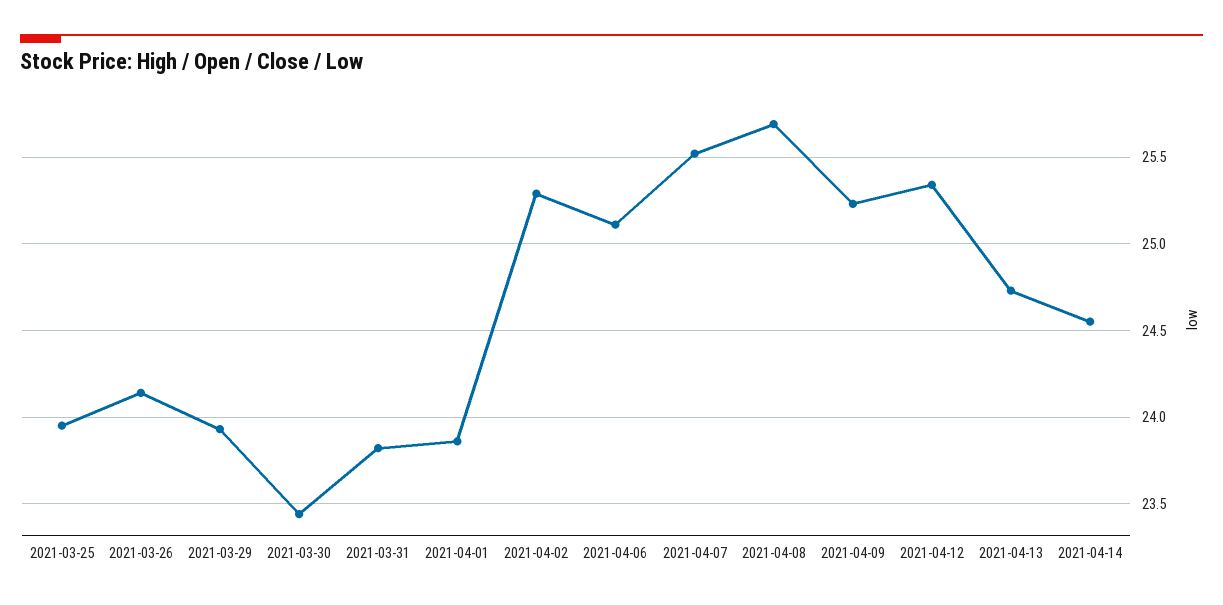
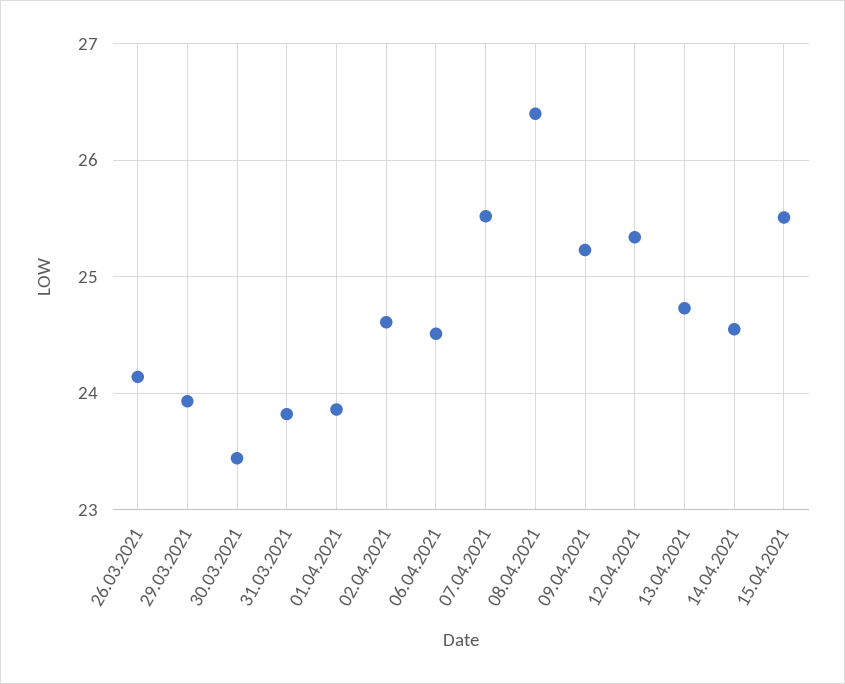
2021-03-25: 23.95 -> none
2021-04-02: 25.3 -> 24.6
2021-04-06: 25.1 -> 24.5
2021-04-08: 25.7 -> 26.4
15.04.2021: none -> 25.5

